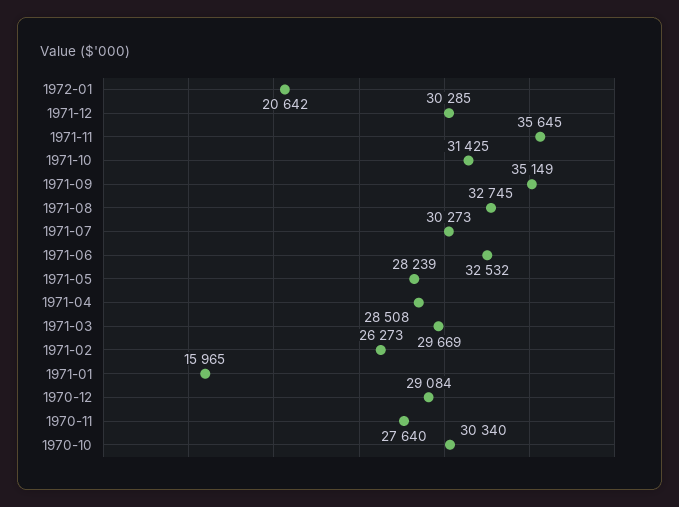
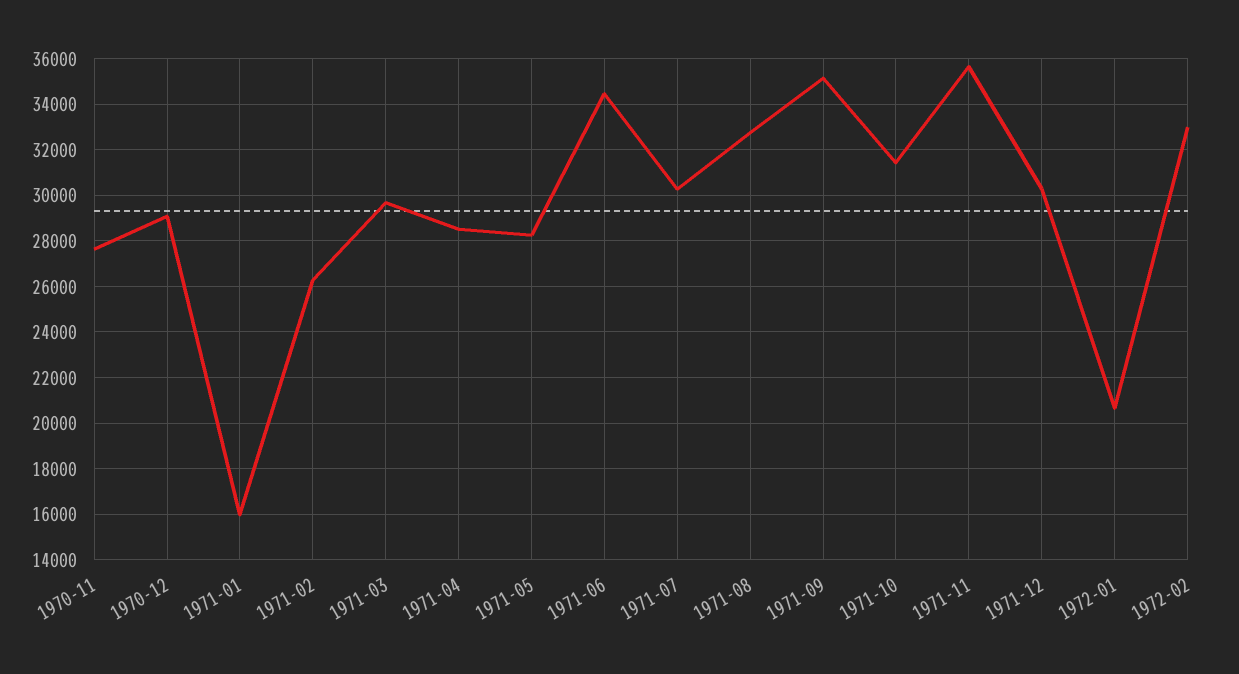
1971-06: 32532 -> 34500
1970-10: 30340 -> none
1972-02: none -> 33000

